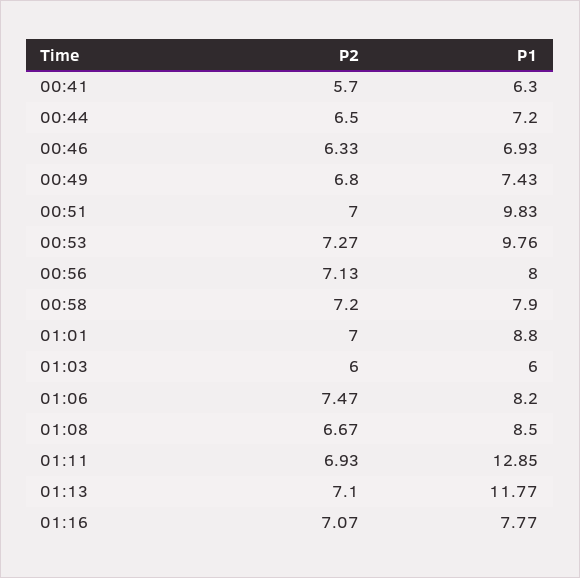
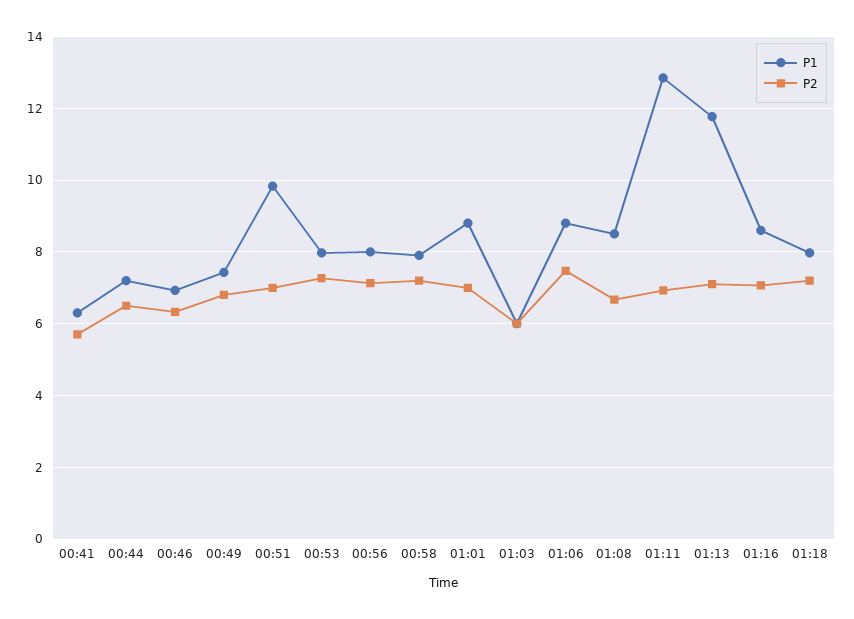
P1, 00:53: 9.76 -> 8
P1, 01:06: 8.2 -> 8.8
P1, 01:16: 7.77 -> 8.6
P1, 01:18: none -> 8
P2, 01:18: none -> 7.2

